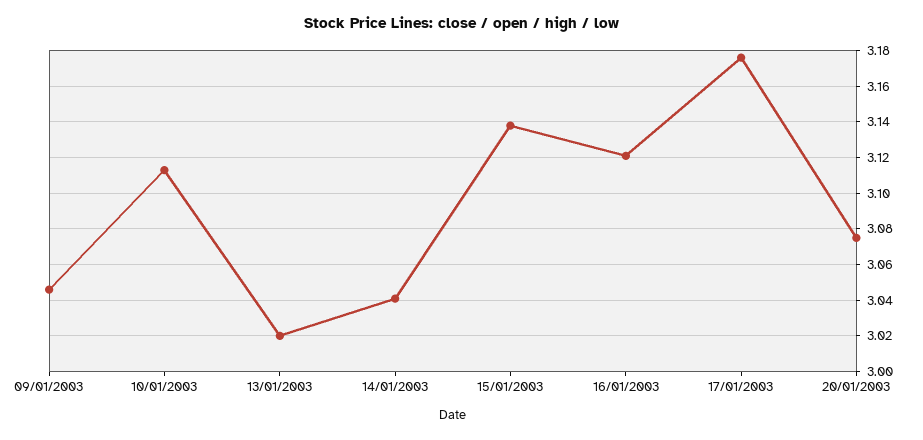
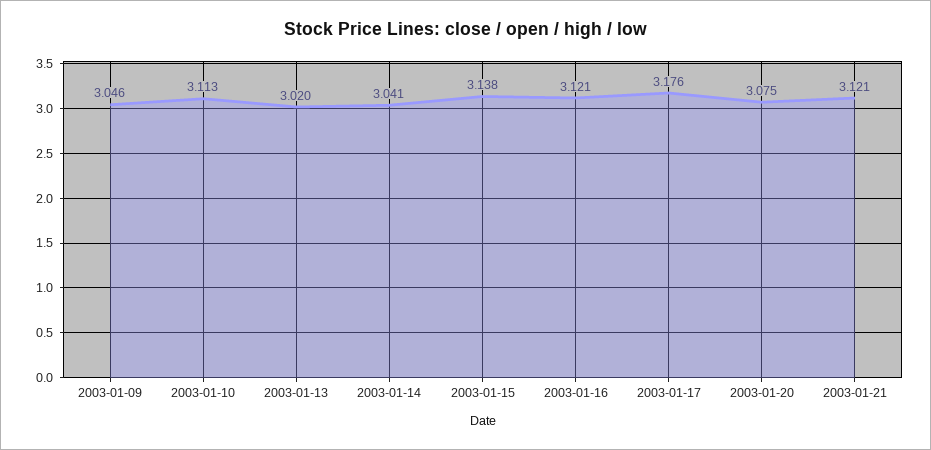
2003-01-21: none -> 3.121

